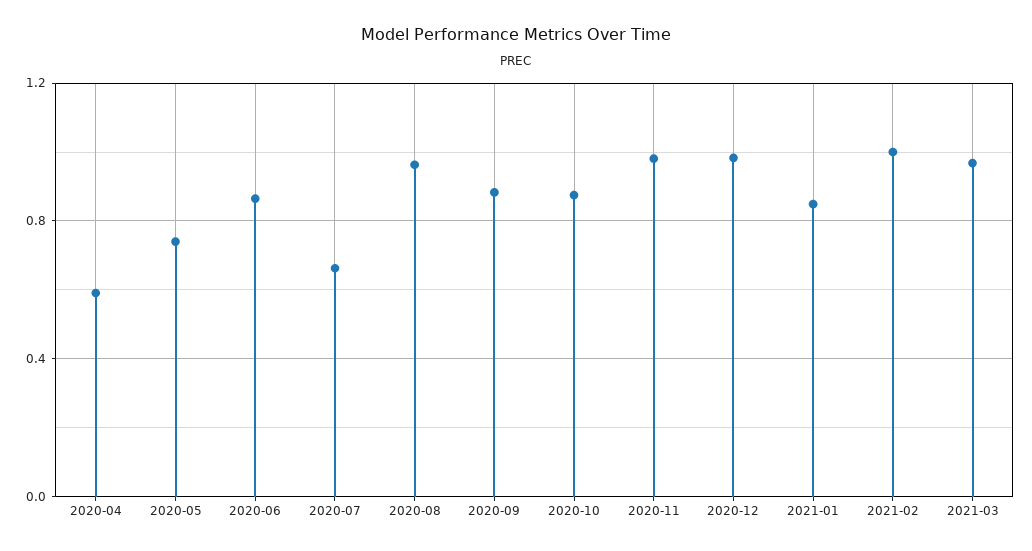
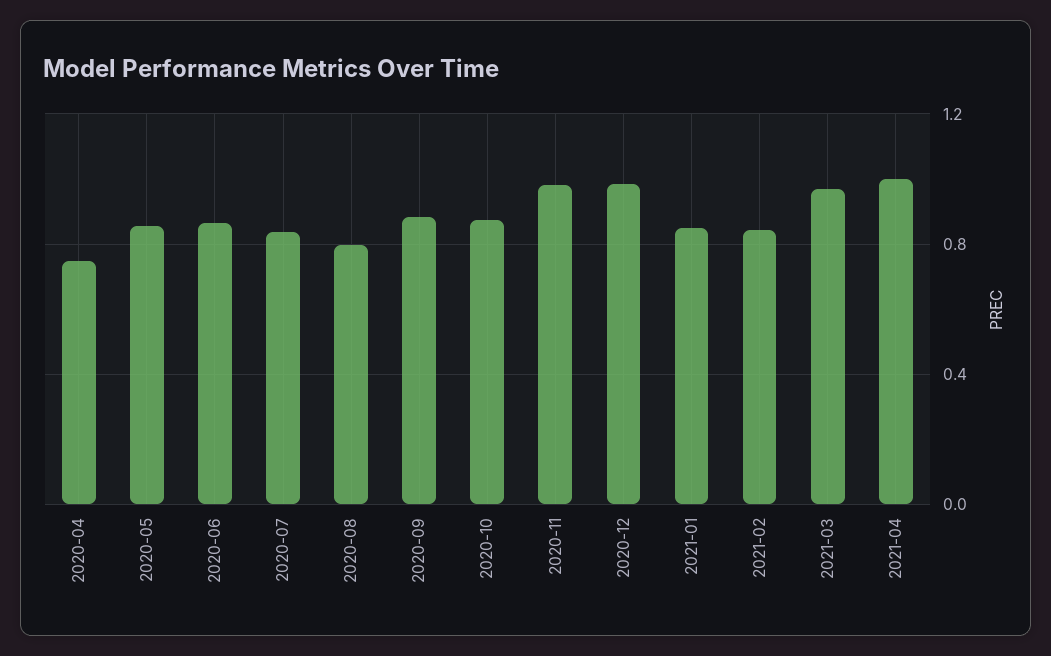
2020-04: 0.6 -> 0.75
2020-05: 0.75 -> 0.85
2020-07: 0.65 -> 0.85
2020-08: 0.95 -> 0.8
2021-02: 1 -> 0.85
2021-04: none -> 1

